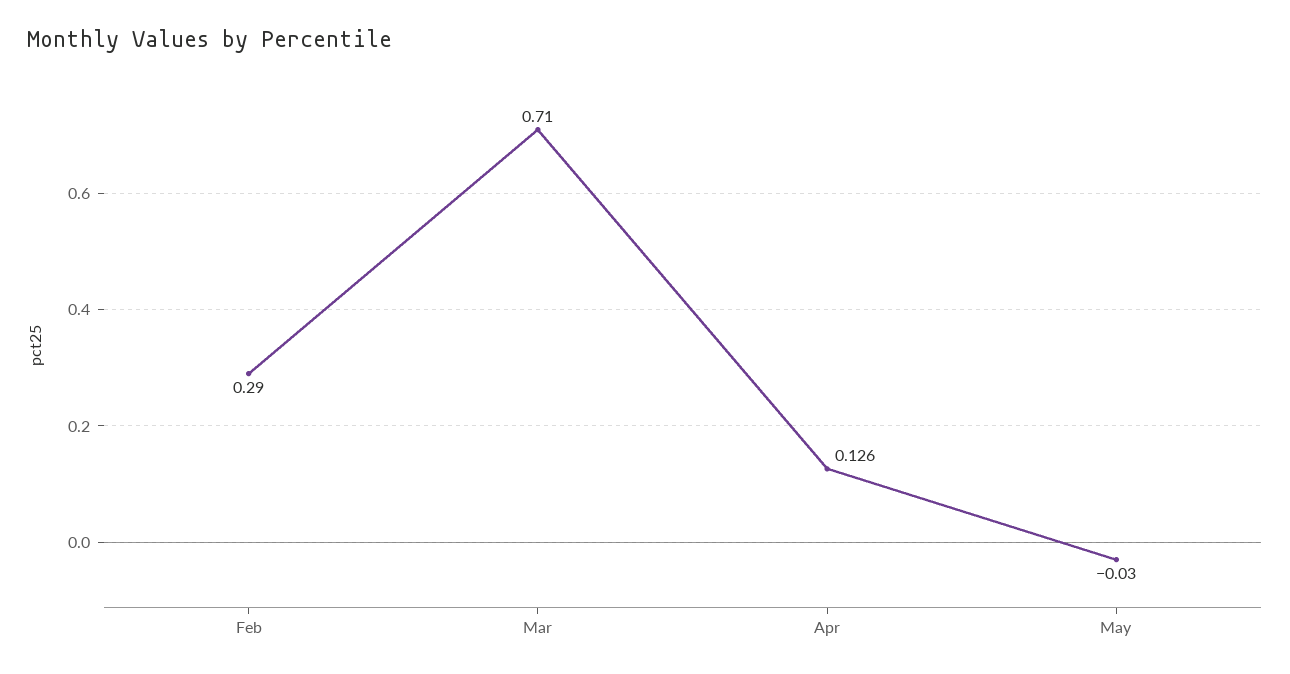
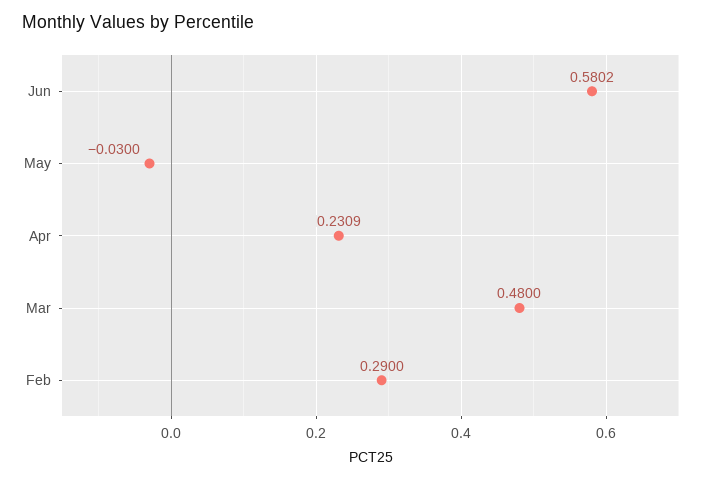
Mar: 0.71 -> 0.48
Apr: 0.126 -> 0.2309
Jun: none -> 0.5802

